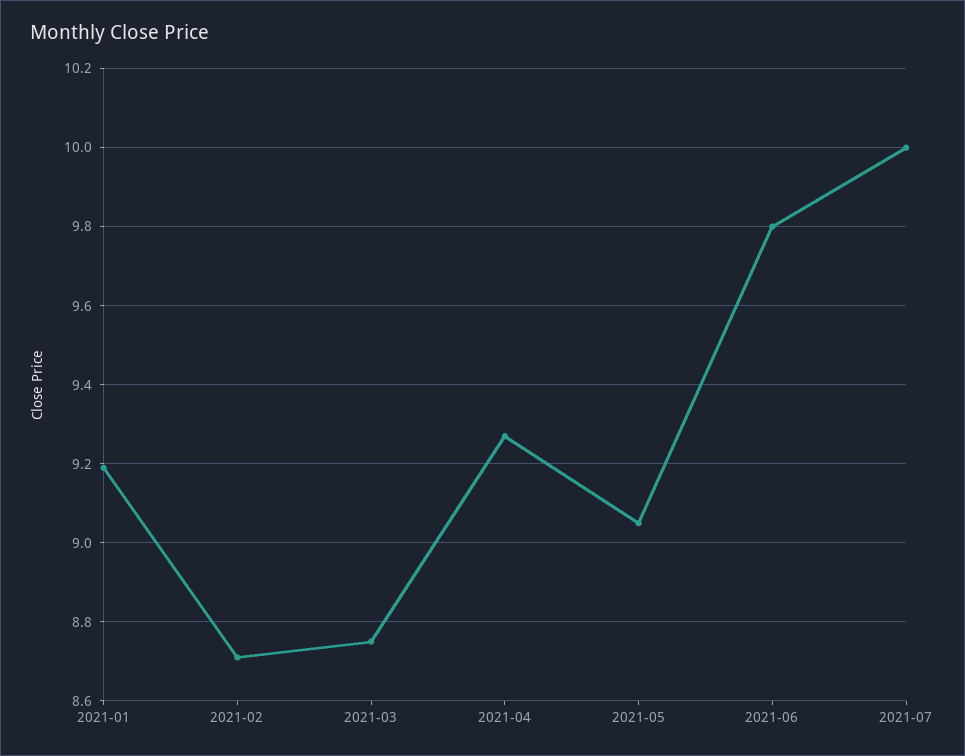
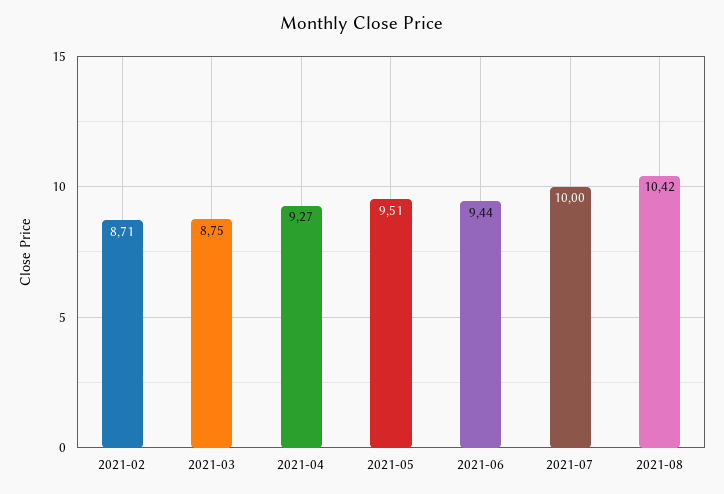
2021-01: 9.2 -> none
2021-05: 9.05 -> 9.51
2021-06: 9.8 -> 9.44
2021-08: none -> 10.42

